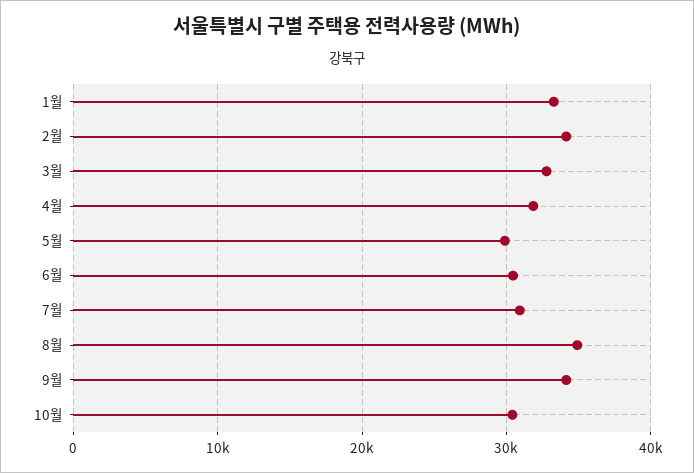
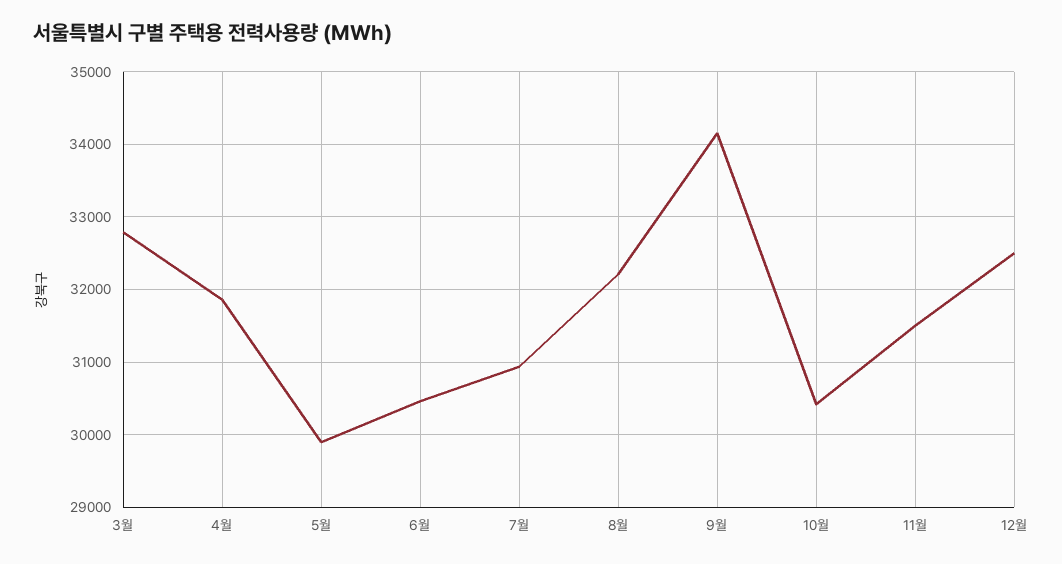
1월: 33000 -> none
2월: 34000 -> none
8월: 35000 -> 32200
11월: none -> 31500
12월: none -> 32500

